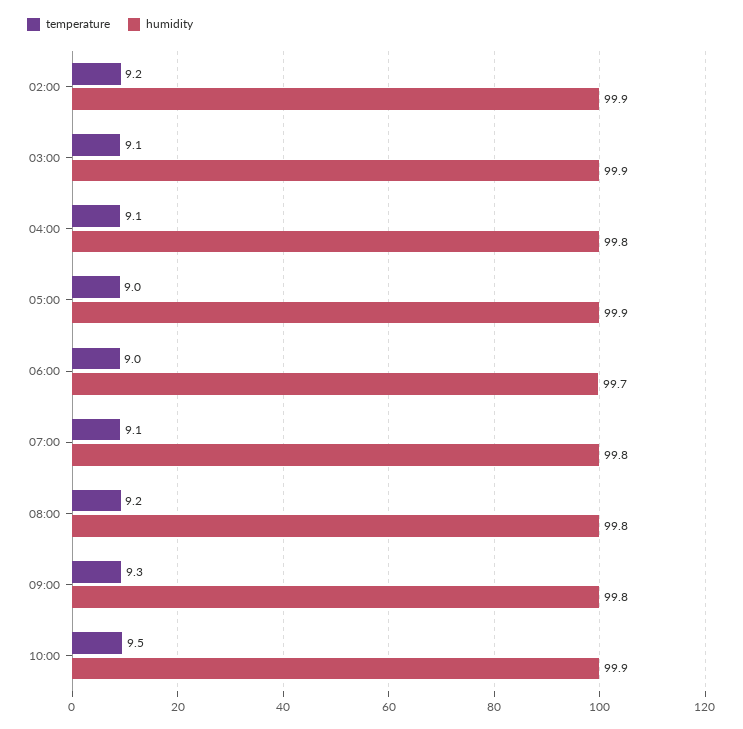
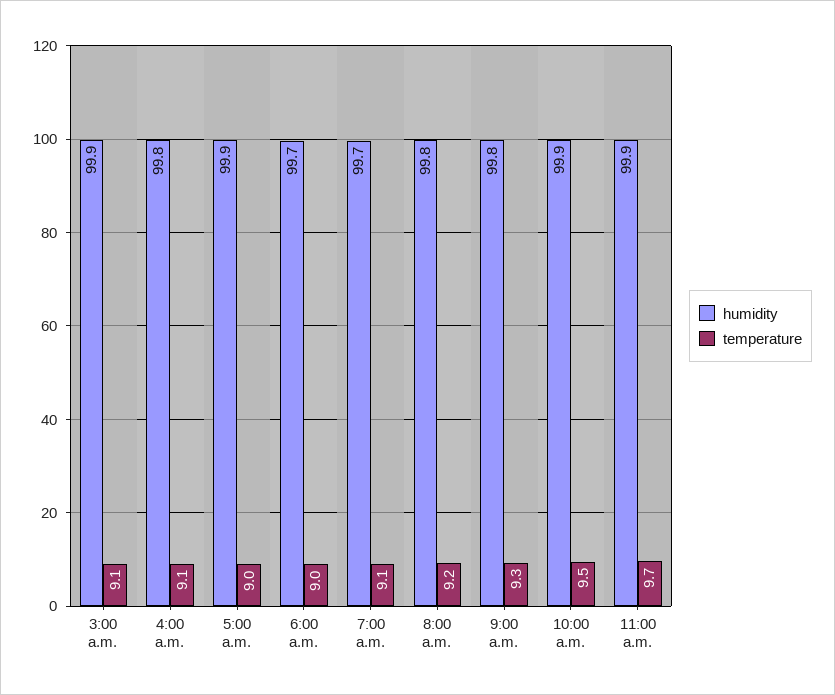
temperature, 02:00: 9.2 -> none
humidity, 02:00: 99.9 -> none
humidity, 07:00: 99.8 -> 99.7
humidity, 11:00 a.m.: none -> 99.9
temperature, 11:00 a.m.: none -> 9.7

